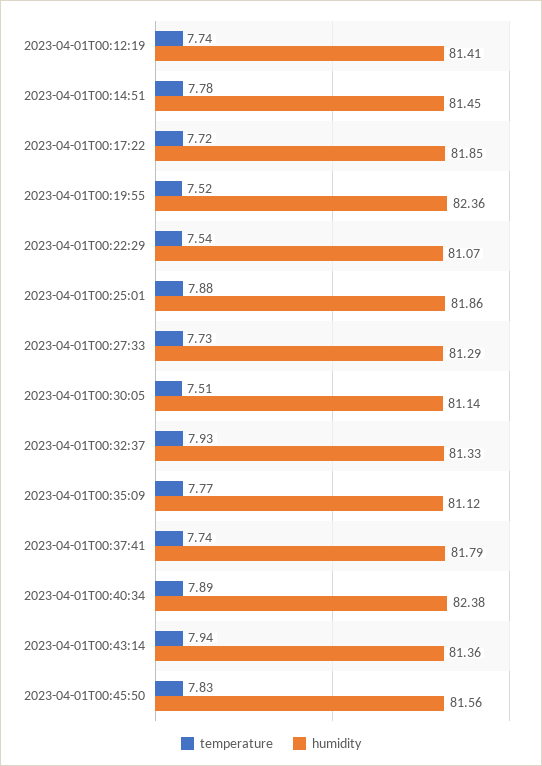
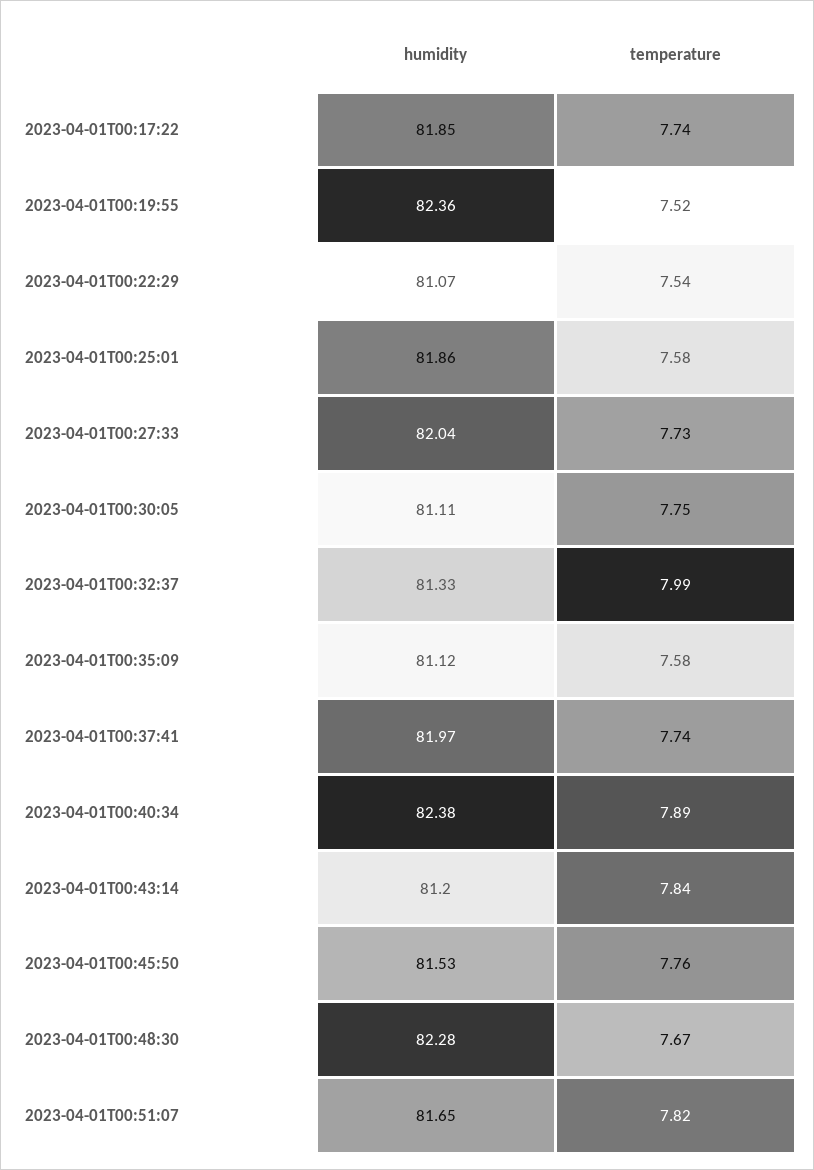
temperature, 2023-04-01T00:12:19: 7.74 -> none
humidity, 2023-04-01T00:12:19: 81.41 -> none
temperature, 2023-04-01T00:14:51: 7.78 -> none
humidity, 2023-04-01T00:14:51: 81.45 -> none
temperature, 2023-04-01T00:17:22: 7.72 -> 7.74
temperature, 2023-04-01T00:25:01: 7.88 -> 7.58
humidity, 2023-04-01T00:27:33: 81.29 -> 82.04
temperature, 2023-04-01T00:30:05: 7.51 -> 7.75
humidity, 2023-04-01T00:30:05: 81.14 -> 81.11
temperature, 2023-04-01T00:32:37: 7.93 -> 7.99
temperature, 2023-04-01T00:35:09: 7.77 -> 7.58
humidity, 2023-04-01T00:37:41: 81.79 -> 81.97
temperature, 2023-04-01T00:43:14: 7.94 -> 7.84
humidity, 2023-04-01T00:43:14: 81.36 -> 81.2
temperature, 2023-04-01T00:45:50: 7.83 -> 7.76
humidity, 2023-04-01T00:45:50: 81.56 -> 81.53
humidity, 2023-04-01T00:48:30: none -> 82.28
temperature, 2023-04-01T00:48:30: none -> 7.67
humidity, 2023-04-01T00:51:07: none -> 81.65
temperature, 2023-04-01T00:51:07: none -> 7.82

